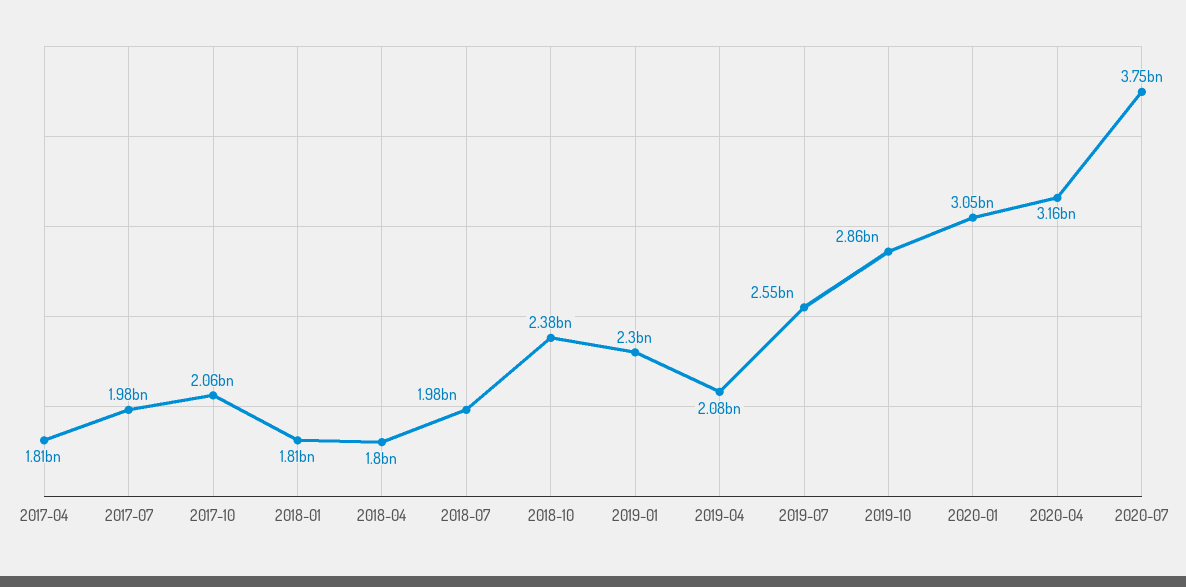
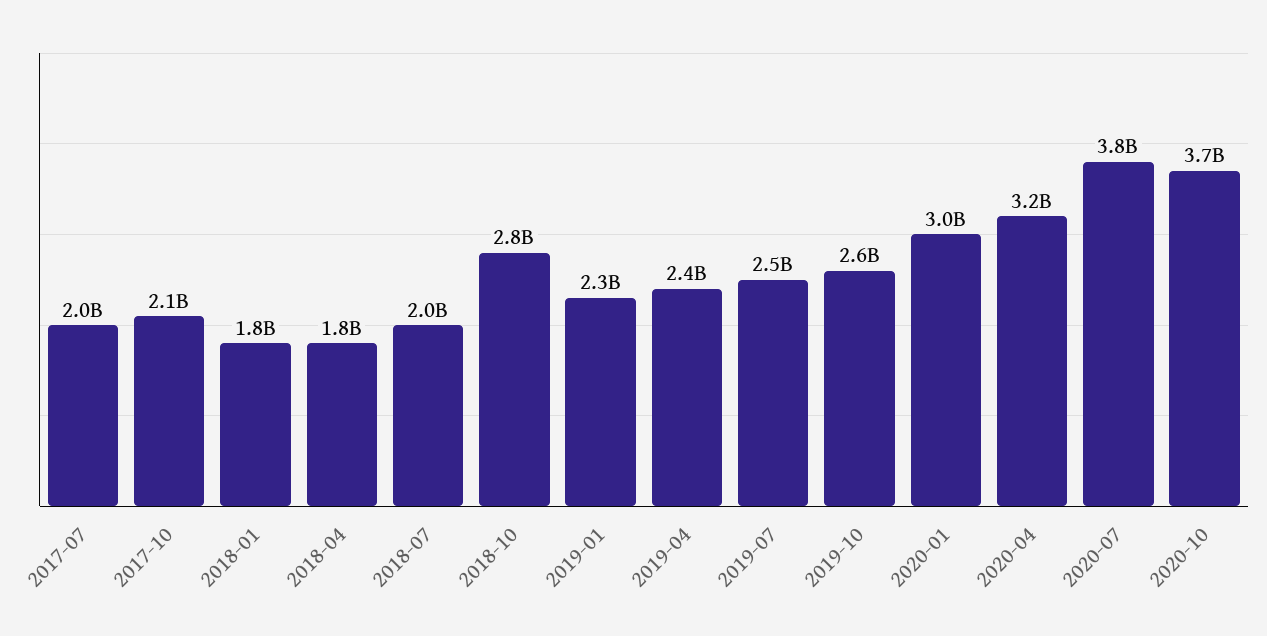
2017-04: 1810000000 -> none
2018-10: 2380000000 -> 2800000000
2019-04: 2080000000 -> 2400000000
2019-10: 2860000000 -> 2600000000
2020-10: none -> 3700000000

